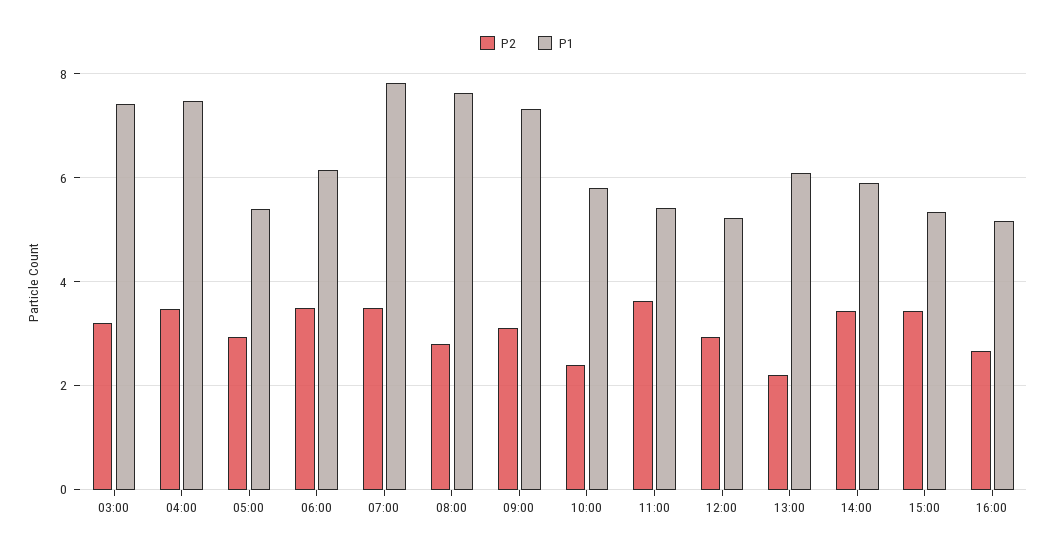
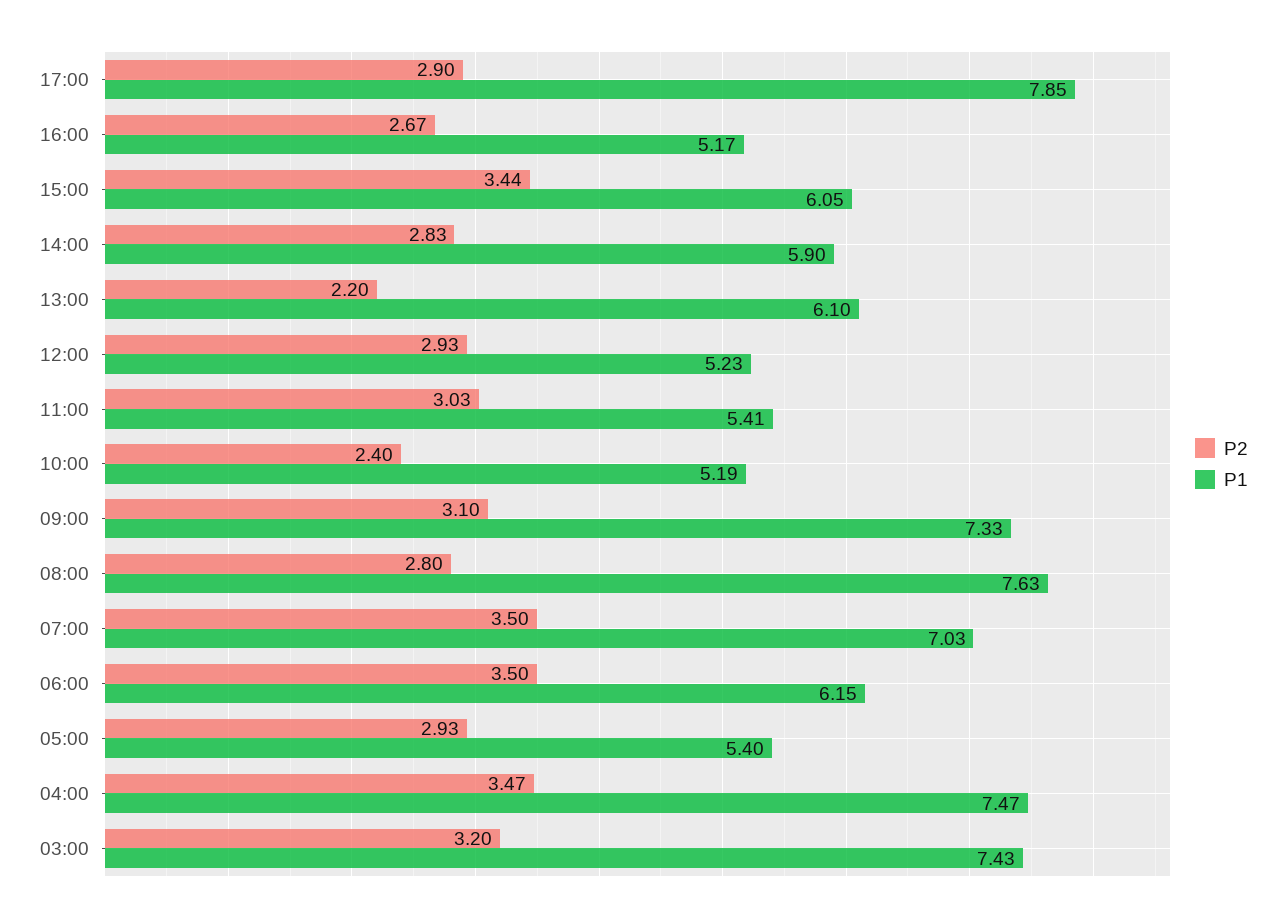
P1, 07:00: 7.8 -> 7.03
P1, 10:00: 5.8 -> 5.19
P2, 11:00: 3.6 -> 3.03
P2, 14:00: 3.4 -> 2.83
P1, 15:00: 5.4 -> 6.05
P2, 17:00: none -> 2.9
P1, 17:00: none -> 7.85

